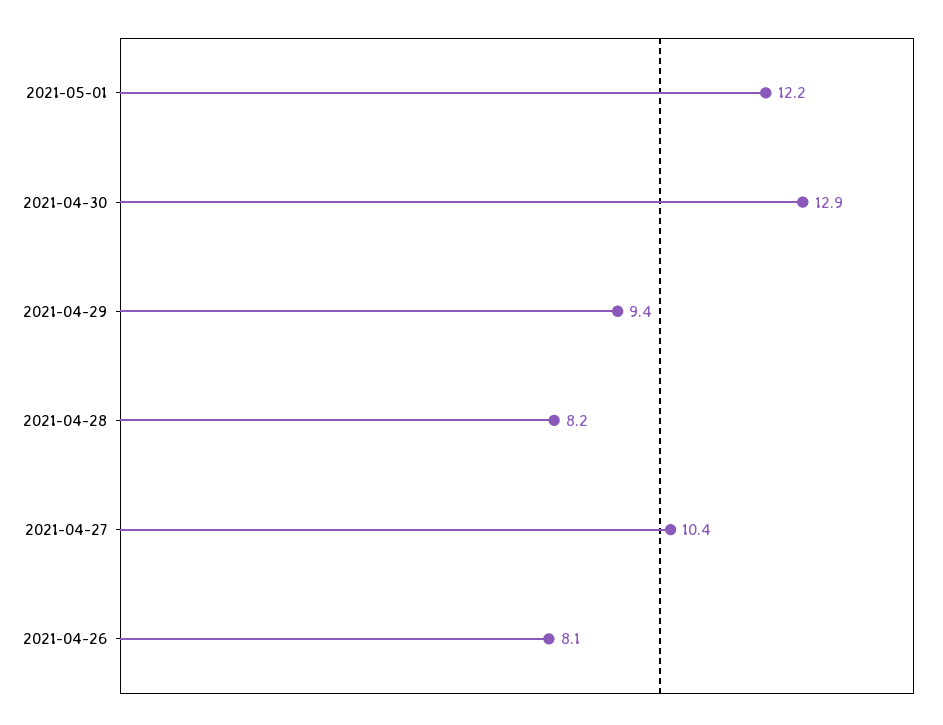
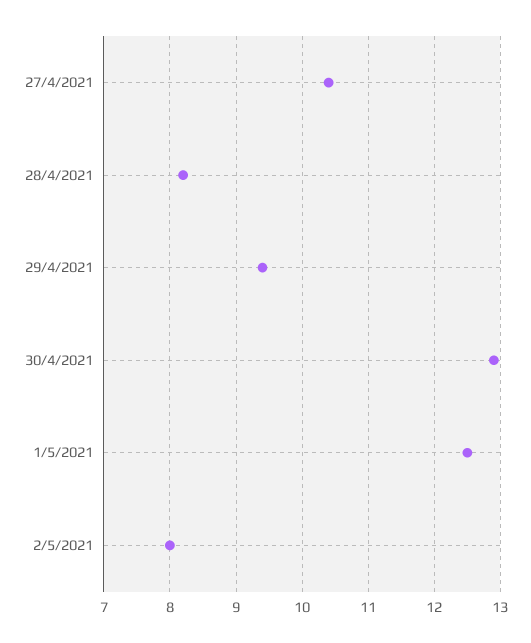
2021-05-01: 12.2 -> 12.5
2021-04-26: 8.1 -> none
2/5/2021: none -> 8

